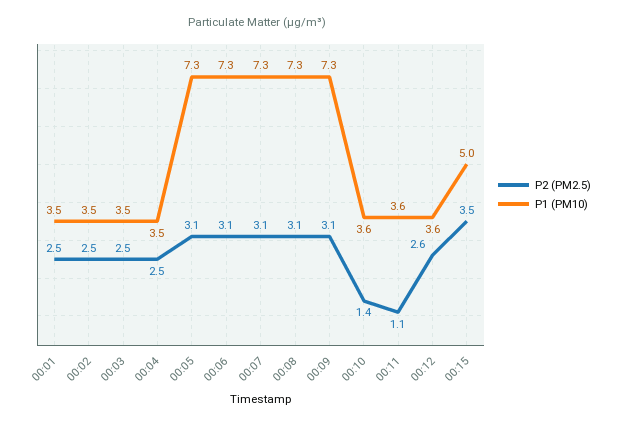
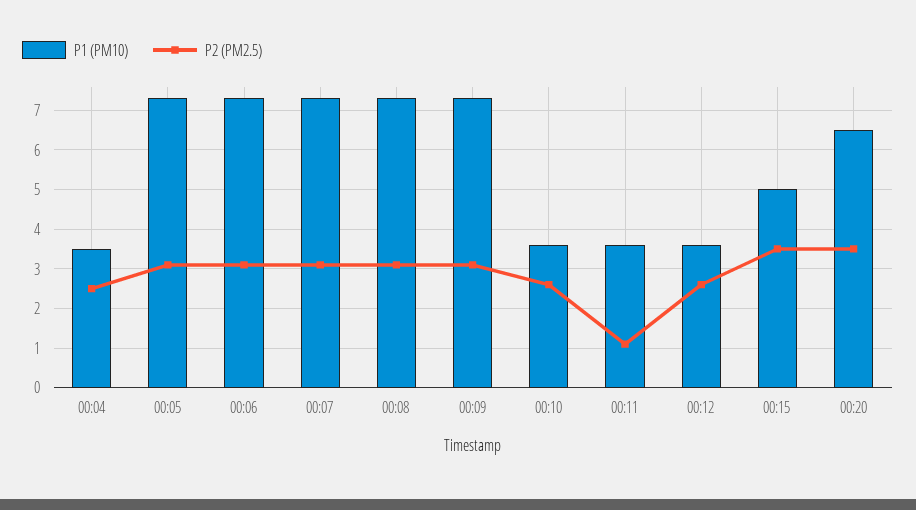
P2 (PM2.5), 00:01: 2.5 -> none
P1 (PM10), 00:01: 3.5 -> none
P2 (PM2.5), 00:02: 2.5 -> none
P1 (PM10), 00:02: 3.5 -> none
P2 (PM2.5), 00:03: 2.5 -> none
P1 (PM10), 00:03: 3.5 -> none
P2 (PM2.5), 00:10: 1.4 -> 2.5
P1 (PM10), 00:20: none -> 6.5
P2 (PM2.5), 00:20: none -> 3.5

